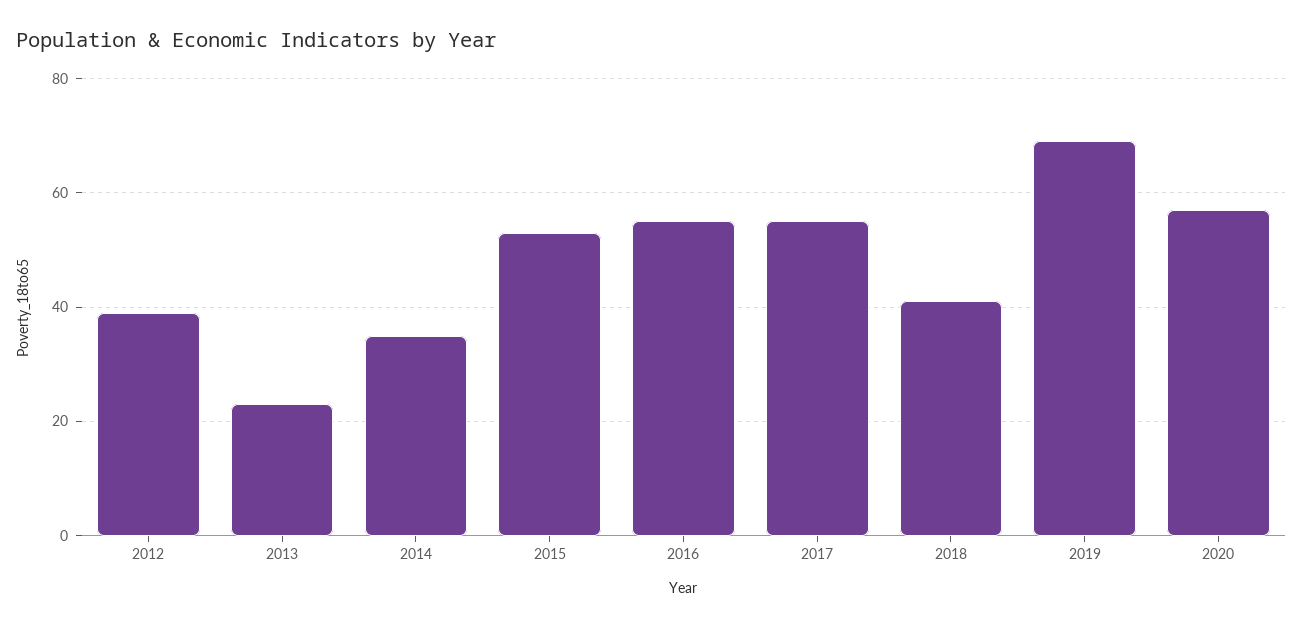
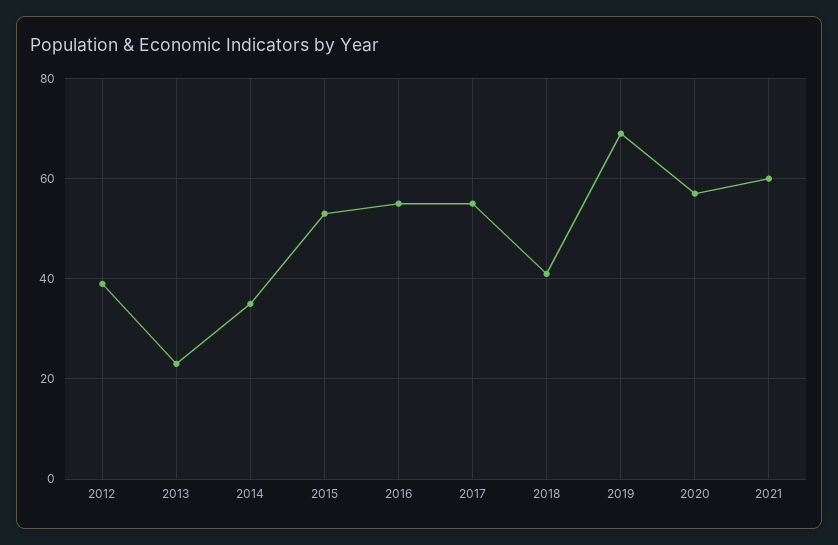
2021: none -> 60

